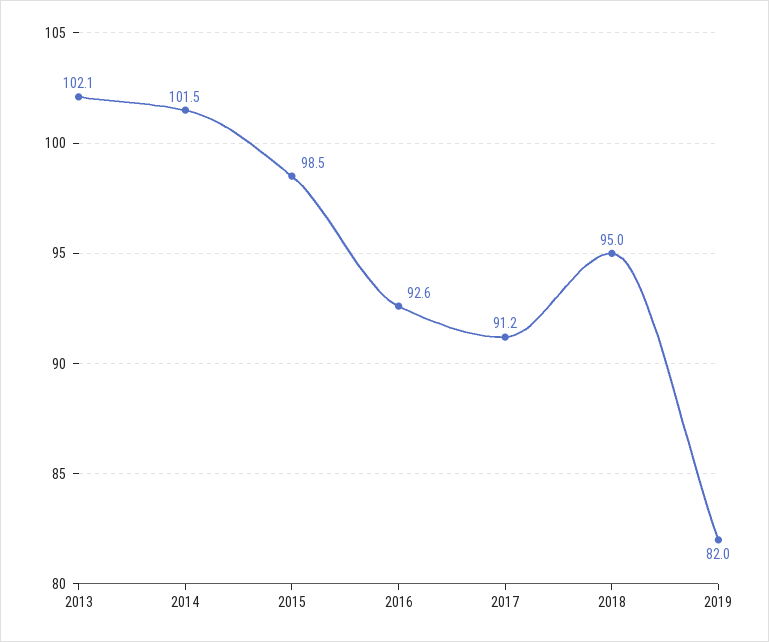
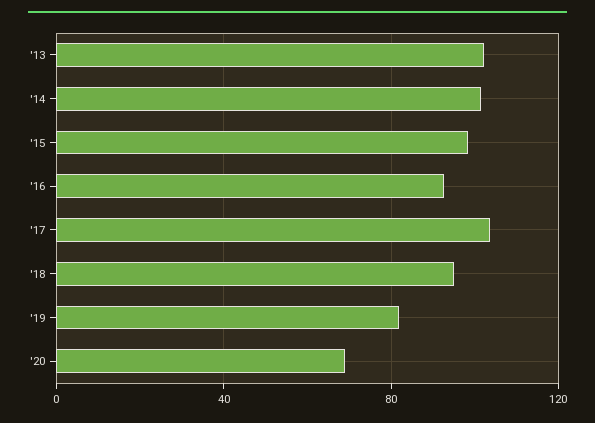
2017: 91.2 -> 105
'20: none -> 70

